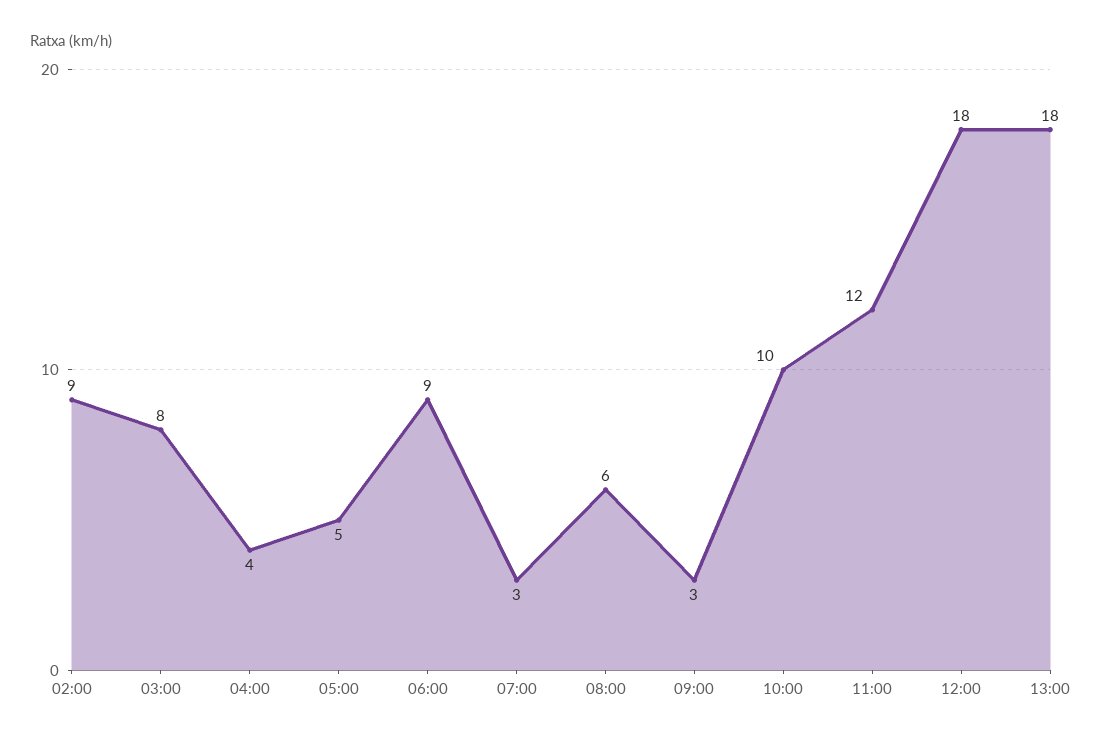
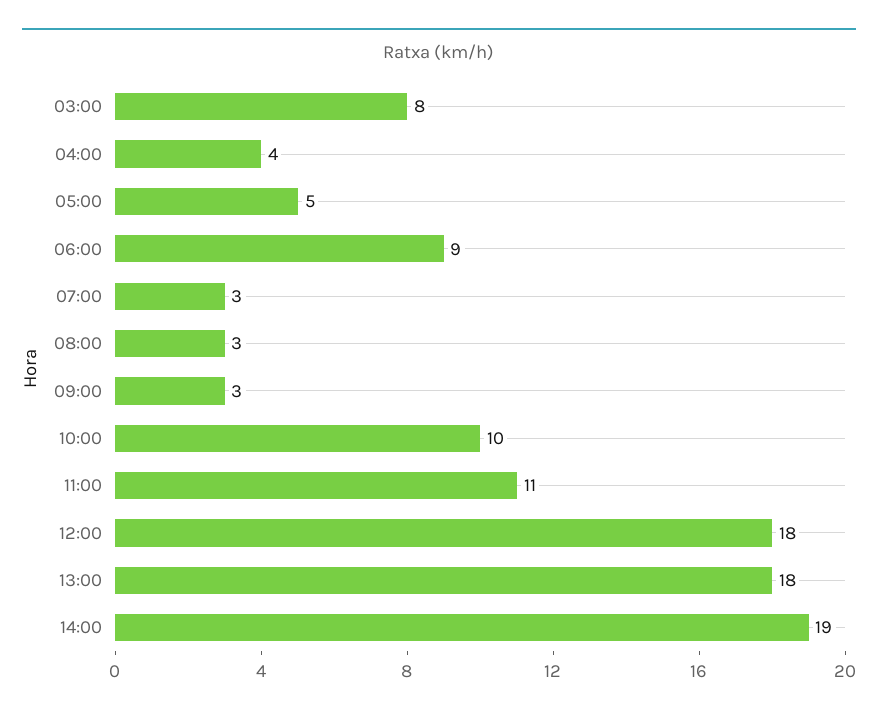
02:00: 9 -> none
08:00: 6 -> 3
11:00: 12 -> 11
14:00: none -> 19

